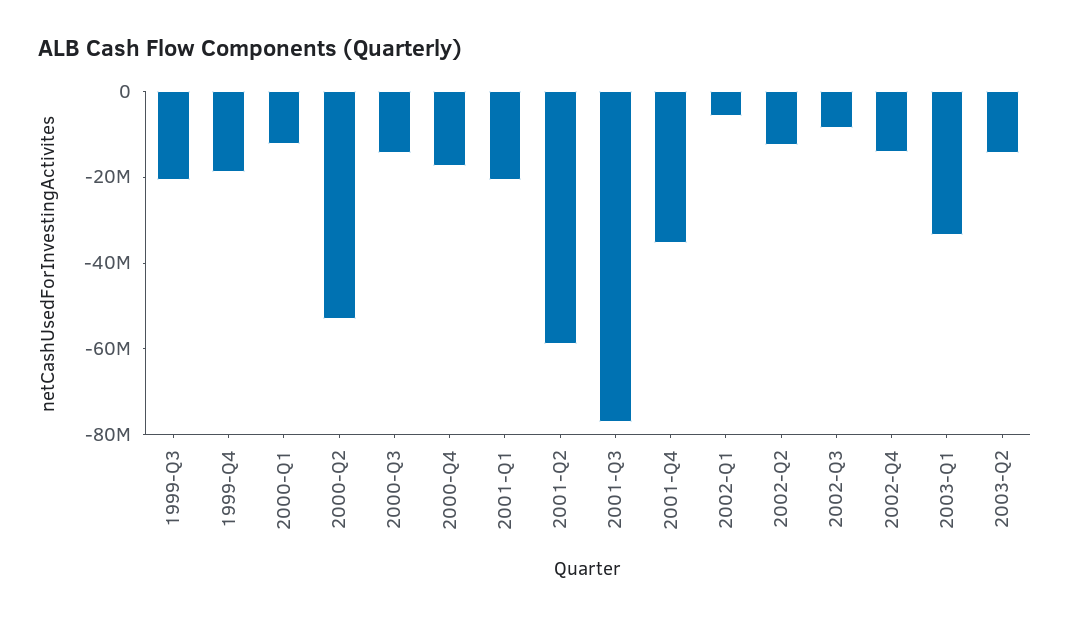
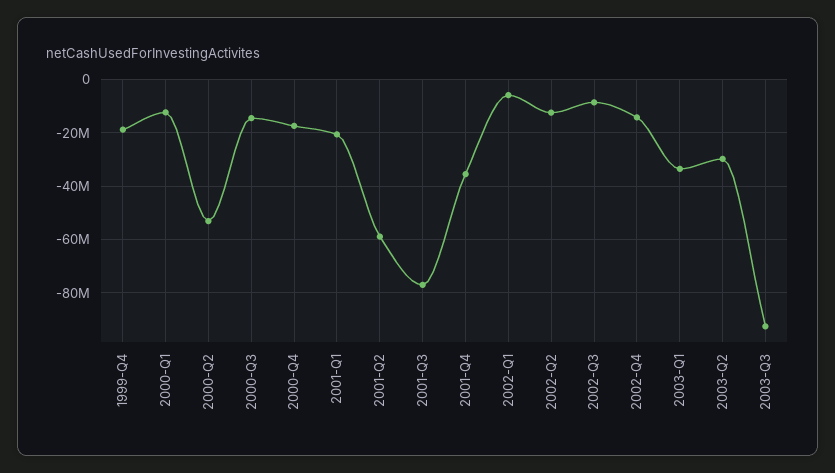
1999-Q3: -20000000 -> none
2003-Q2: -15000000 -> -30000000
2003-Q3: none -> -92500000

